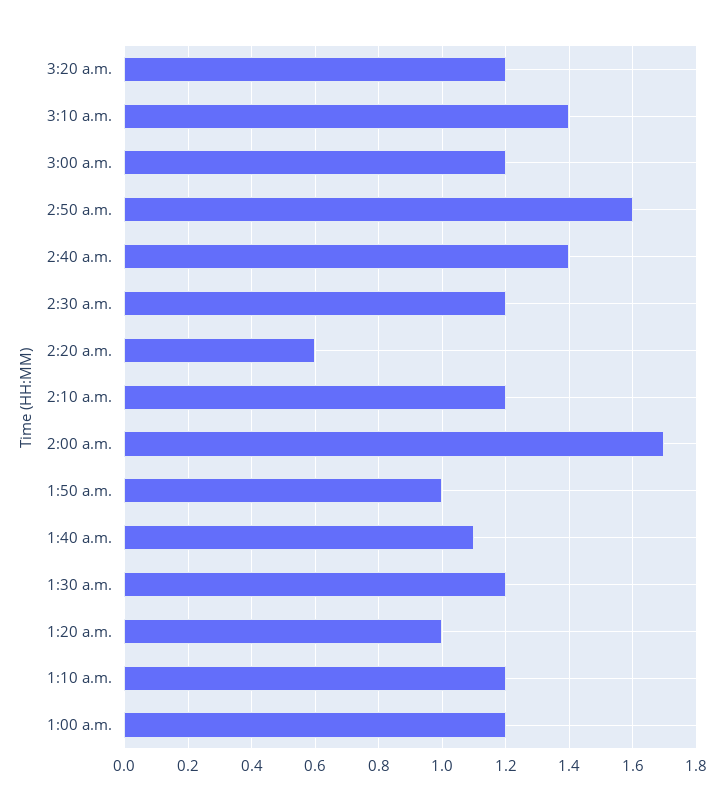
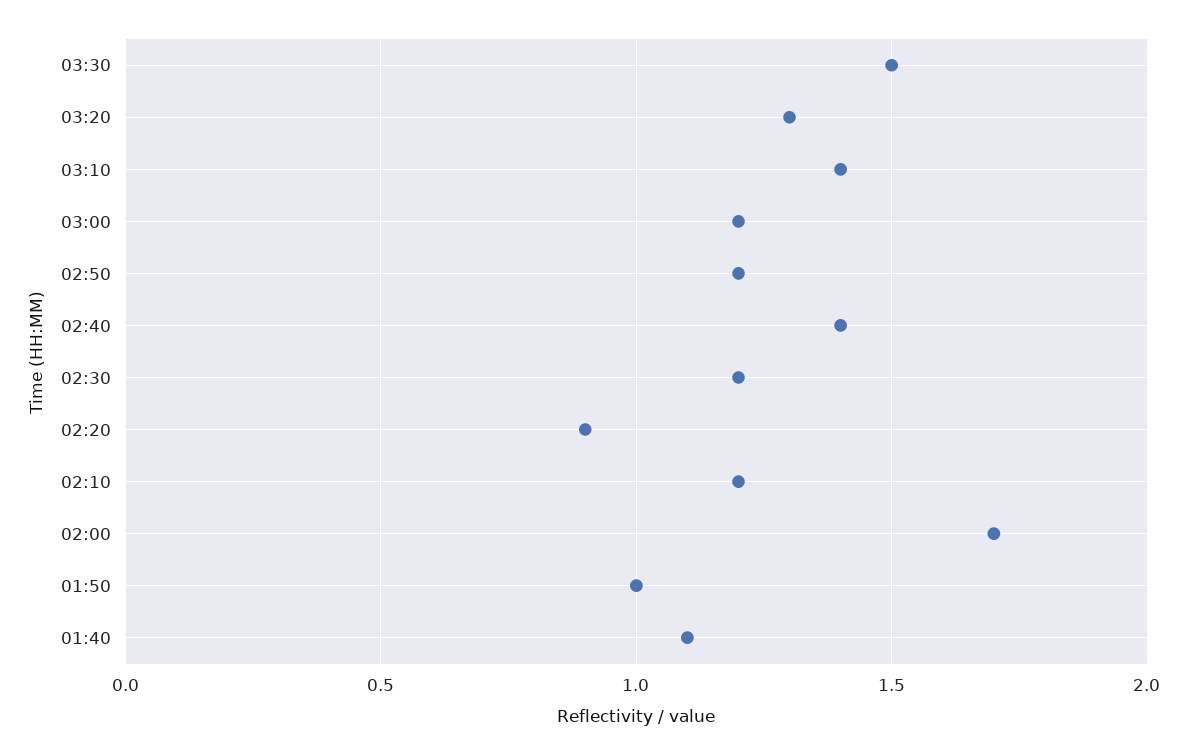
3:20 a.m.: 1.2 -> 1.3
2:50 a.m.: 1.6 -> 1.2
2:20 a.m.: 0.6 -> 0.9
1:30 a.m.: 1.2 -> none
1:20 a.m.: 1 -> none
1:10 a.m.: 1.2 -> none
1:00 a.m.: 1.2 -> none
03:30: none -> 1.5

